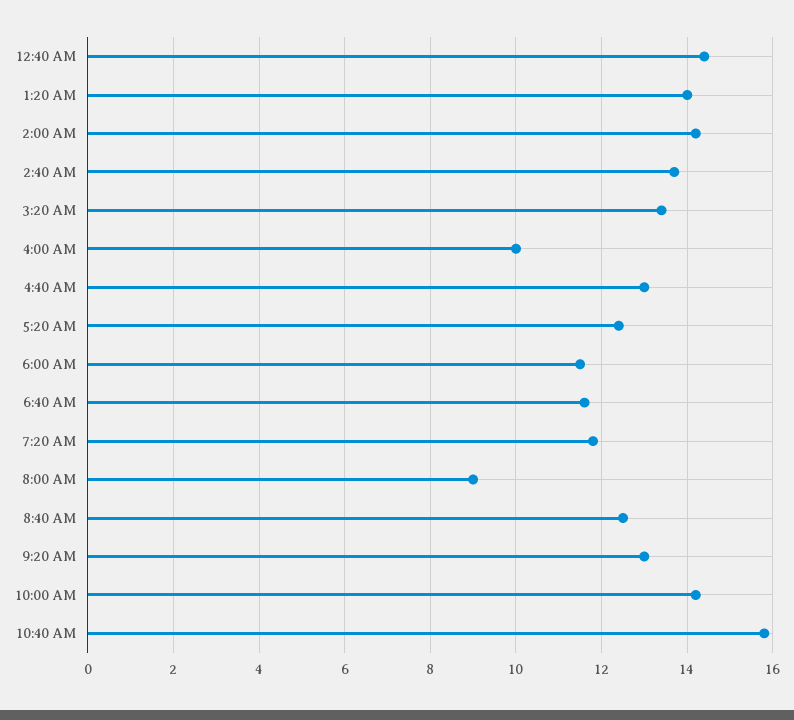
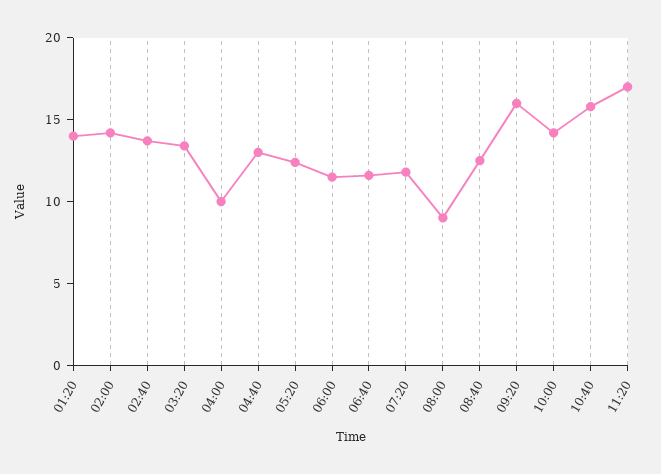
12:40 AM: 14.5 -> none
9:20 AM: 13 -> 16
11:20: none -> 17

